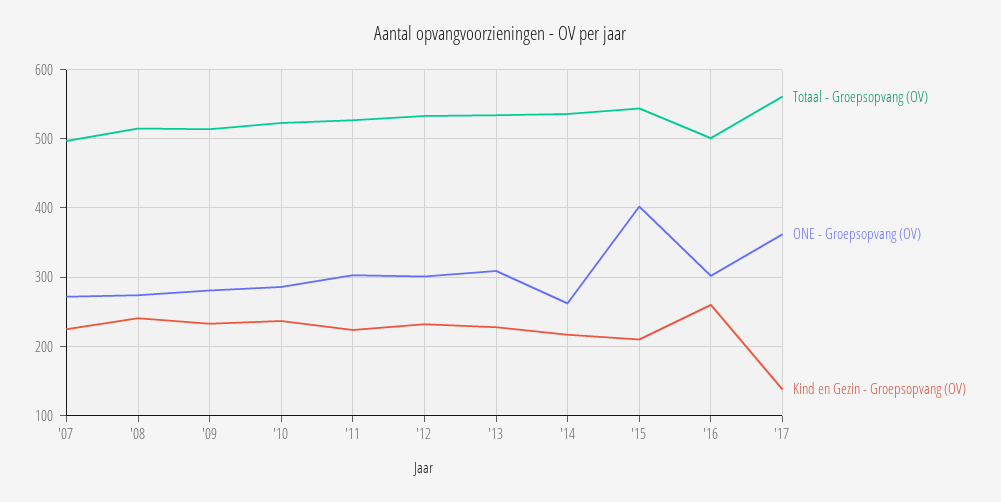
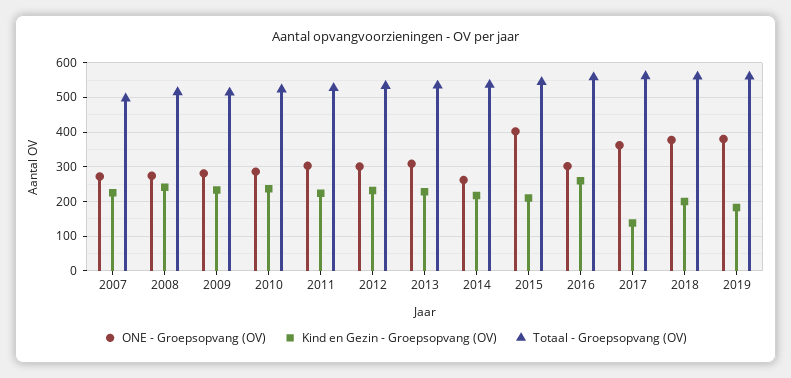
Totaal - Groepsopvang (OV), '16: 500 -> 560
ONE - Groepsopvang (OV), 2018: none -> 380
Kind en Gezin - Groepsopvang (OV), 2018: none -> 200
Totaal - Groepsopvang (OV), 2018: none -> 560
ONE - Groepsopvang (OV), 2019: none -> 380
Kind en Gezin - Groepsopvang (OV), 2019: none -> 180
Totaal - Groepsopvang (OV), 2019: none -> 560

